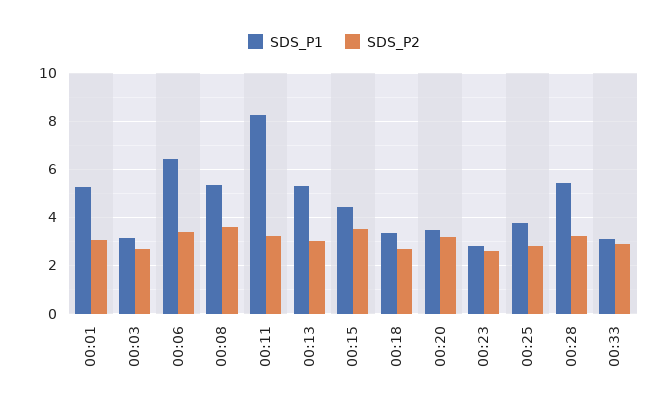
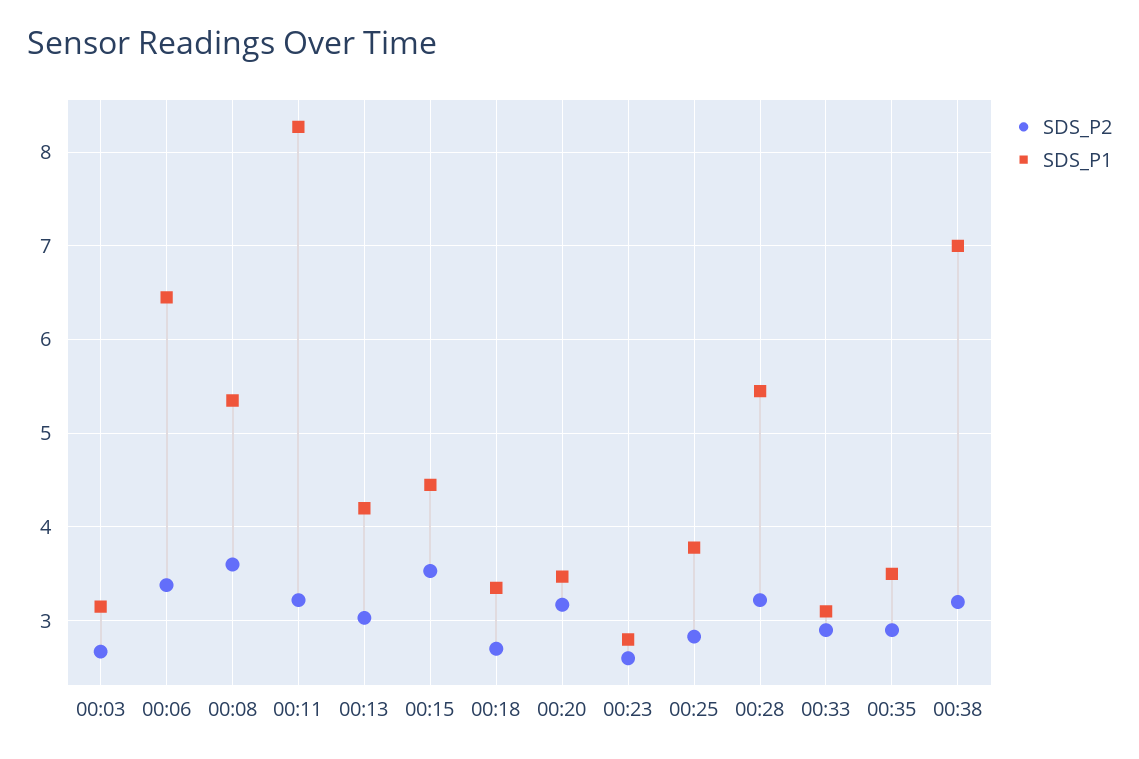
SDS_P1, 00:01: 5.25 -> none
SDS_P2, 00:01: 3 -> none
SDS_P1, 00:13: 5.25 -> 4.2
SDS_P2, 00:35: none -> 2.9
SDS_P1, 00:35: none -> 3.5
SDS_P2, 00:38: none -> 3.2
SDS_P1, 00:38: none -> 7

